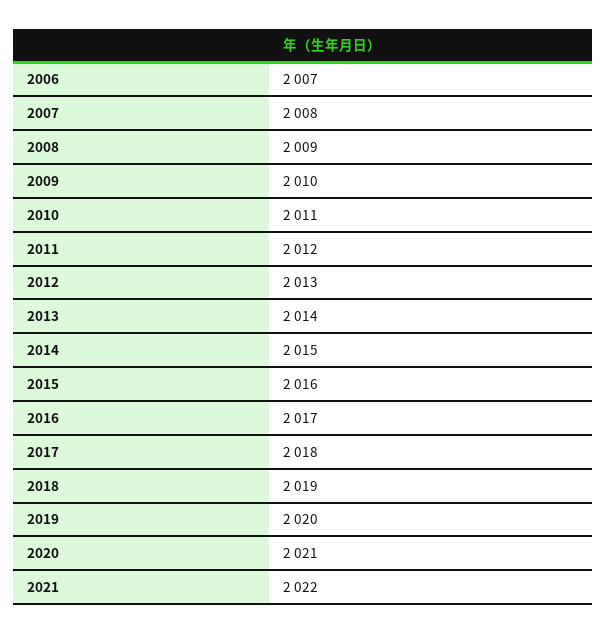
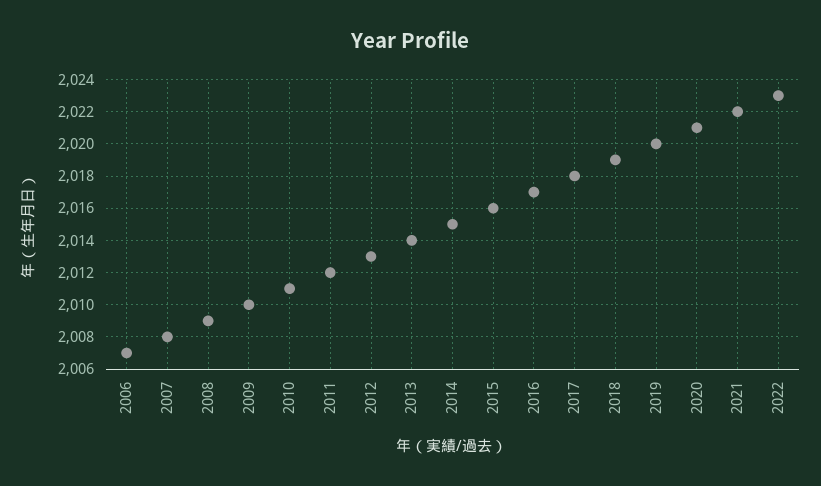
2022: none -> 2023

